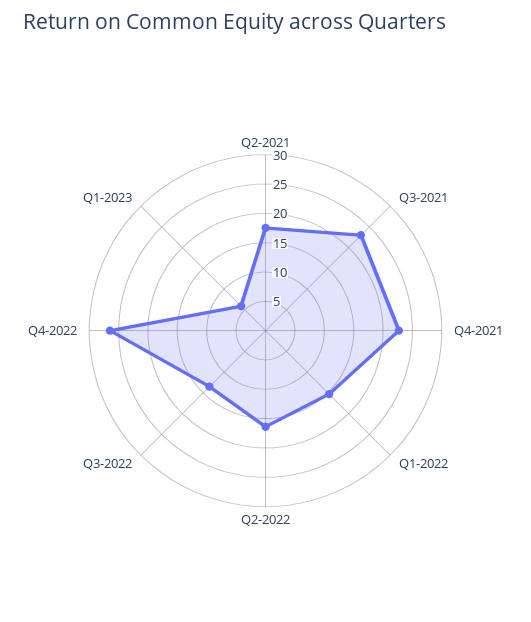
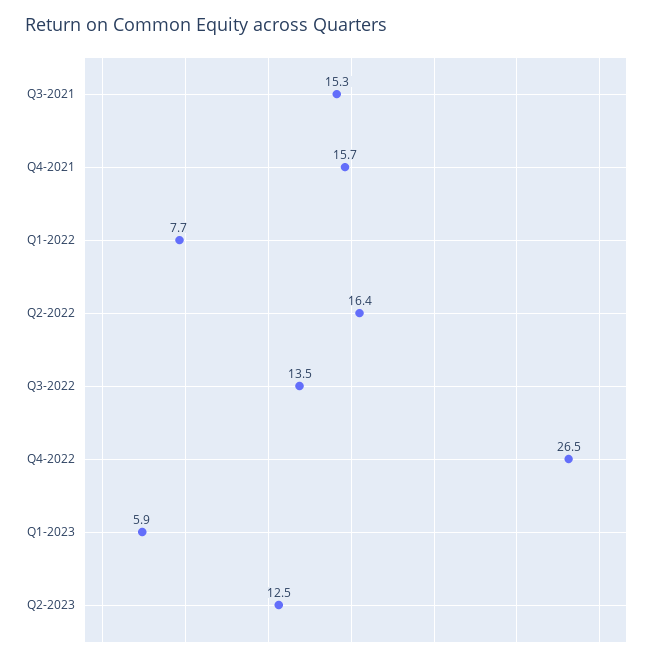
Q2-2021: 17.5 -> none
Q3-2021: 22.5 -> 15.3
Q4-2021: 22.5 -> 15.7
Q1-2022: 15 -> 7.7
Q2-2023: none -> 12.5

